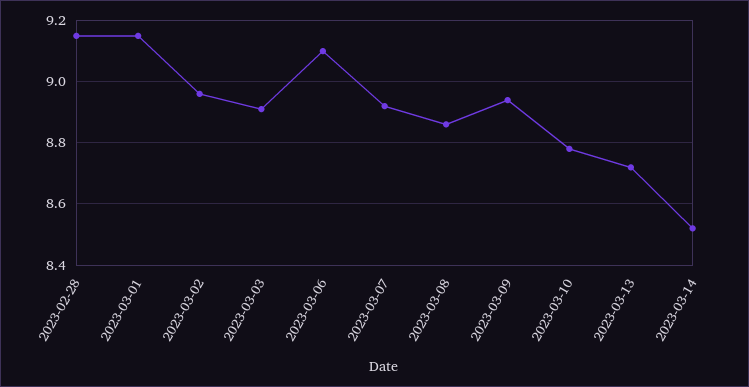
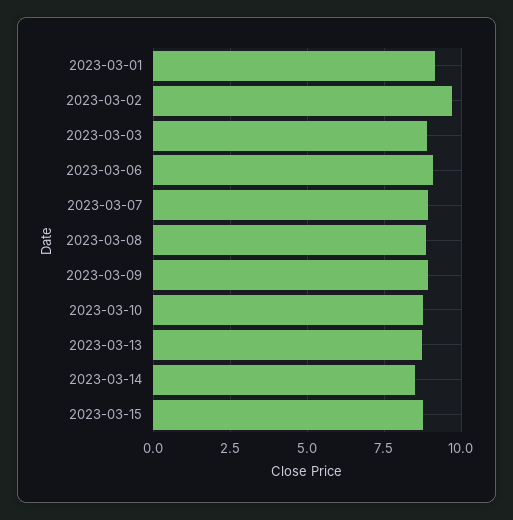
2023-02-28: 9.15 -> none
2023-03-02: 8.95 -> 9.75
2023-03-15: none -> 8.75

